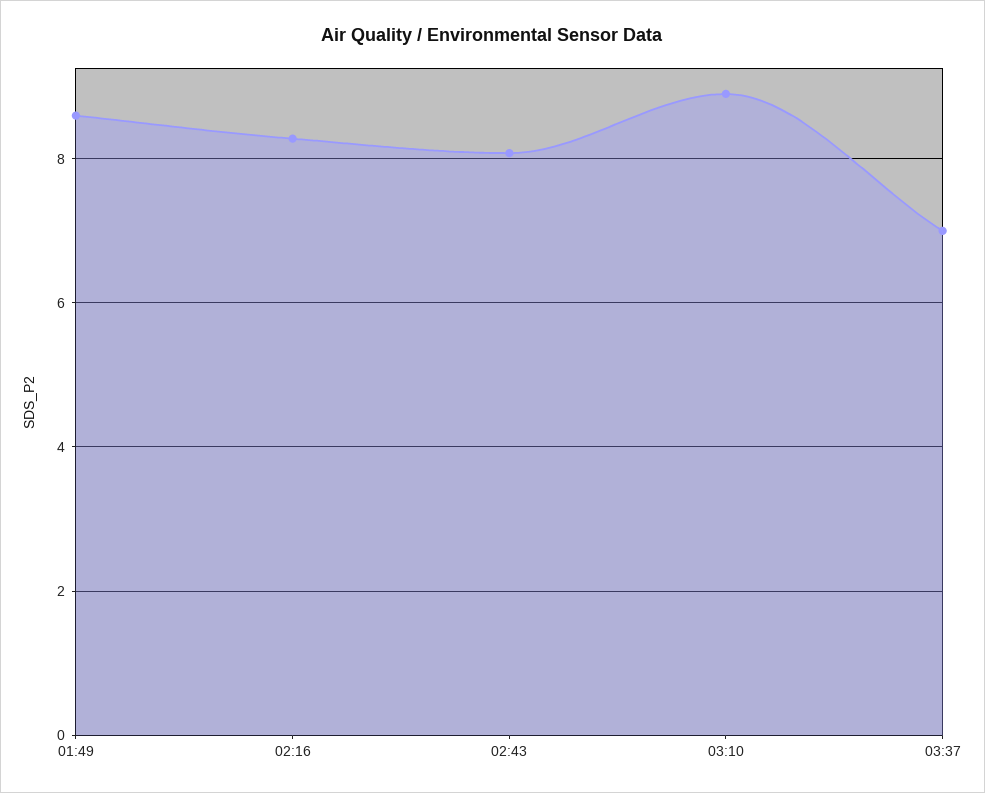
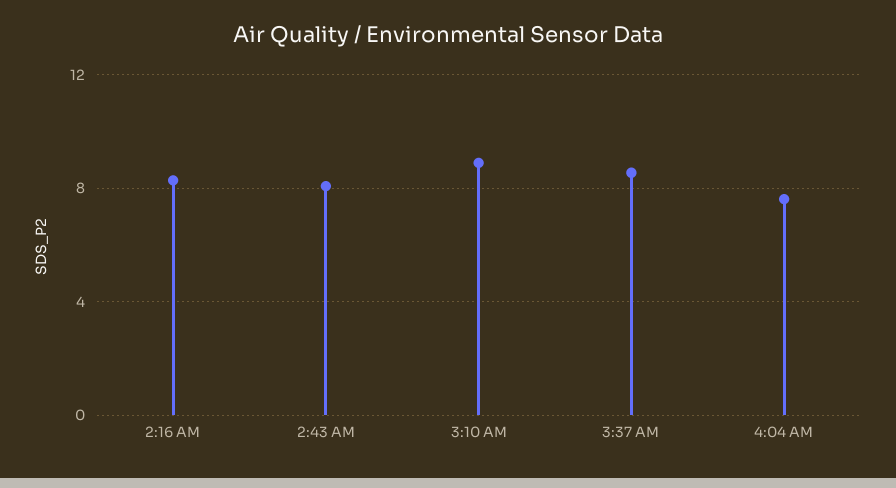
01:49: 8.6 -> none
03:37: 7 -> 8.5
4:04 AM: none -> 7.5

